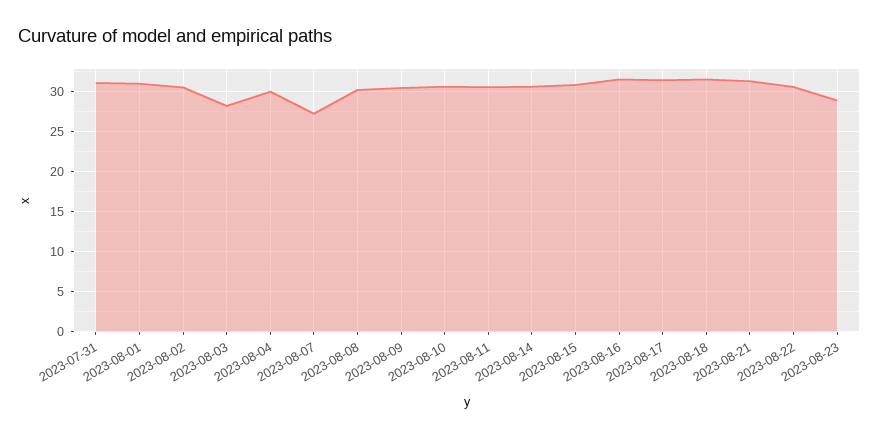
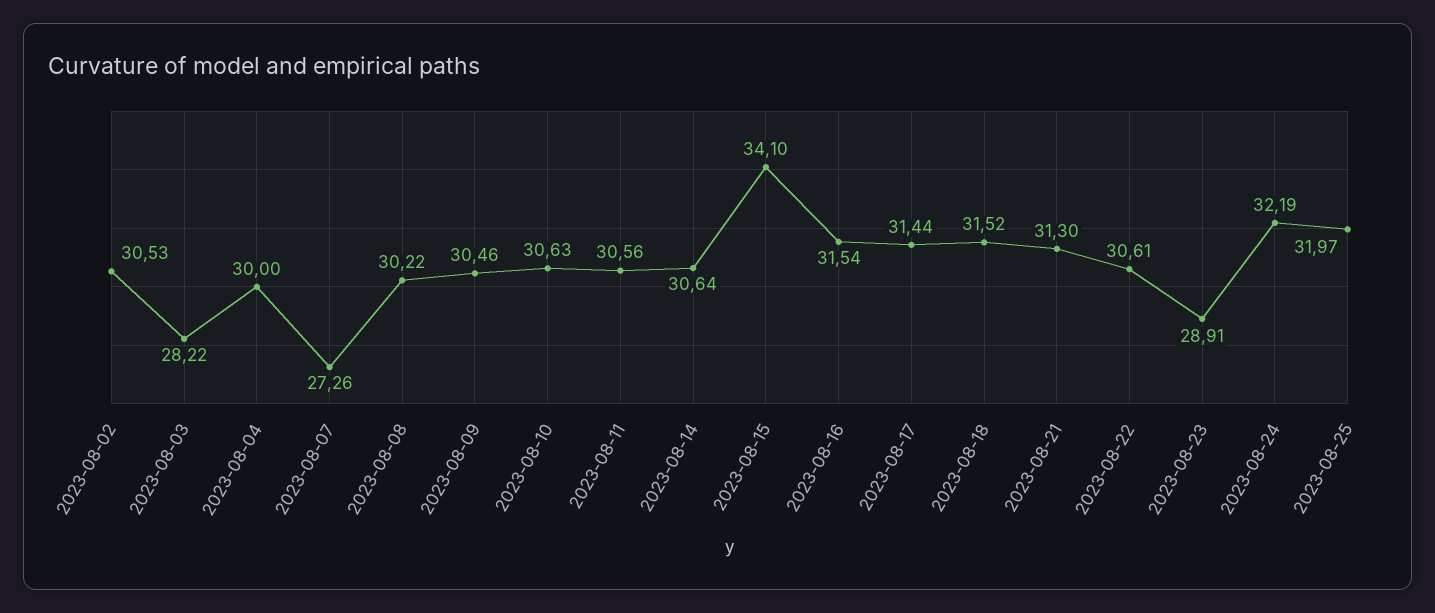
2023-07-31: 31 -> none
2023-08-01: 31 -> none
2023-08-15: 31 -> 34.1
2023-08-24: none -> 32.19
2023-08-25: none -> 31.97

